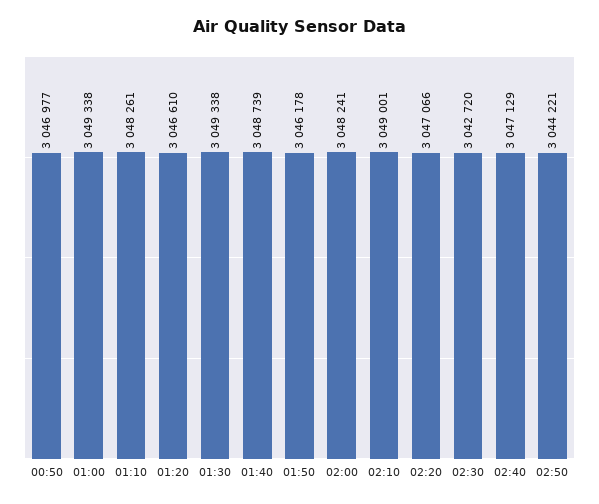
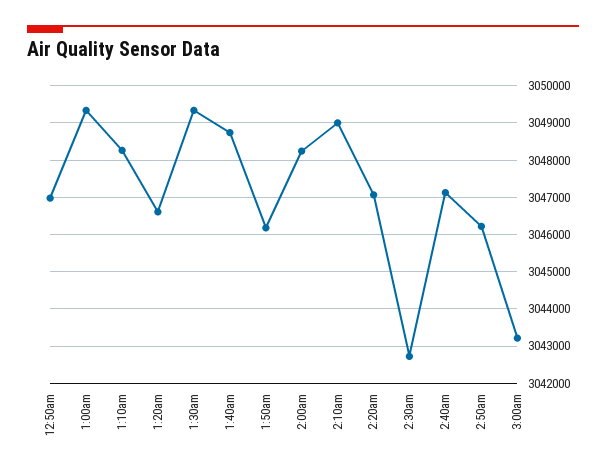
02:50: 3044221 -> 3046200
3:00am: none -> 3043200

